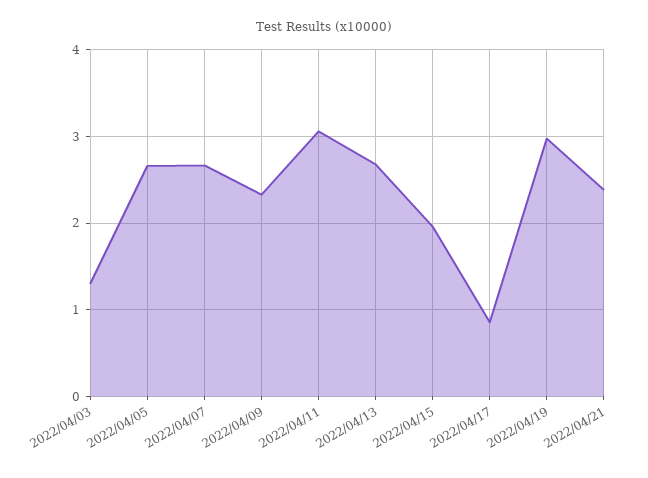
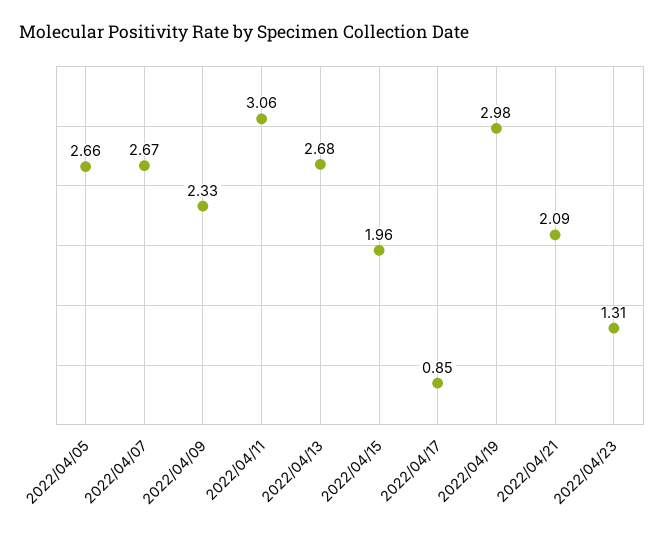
2022/04/03: 1.3 -> none
2022/04/21: 2.4 -> 2.09
2022/04/23: none -> 1.31

